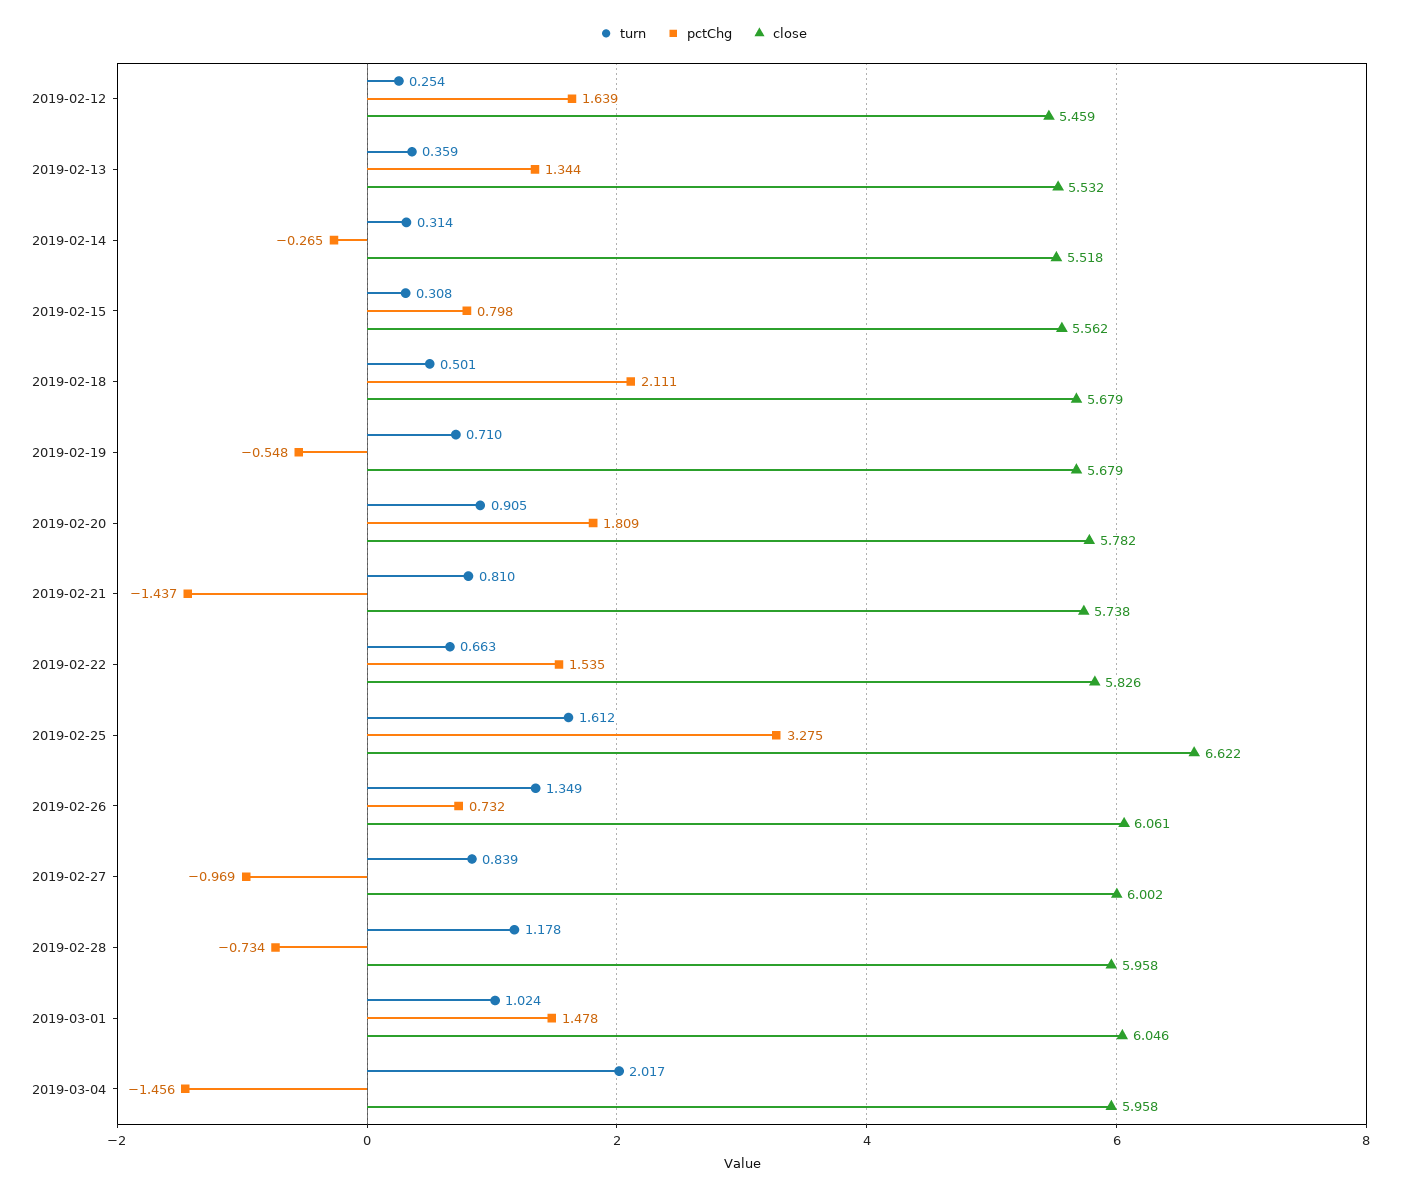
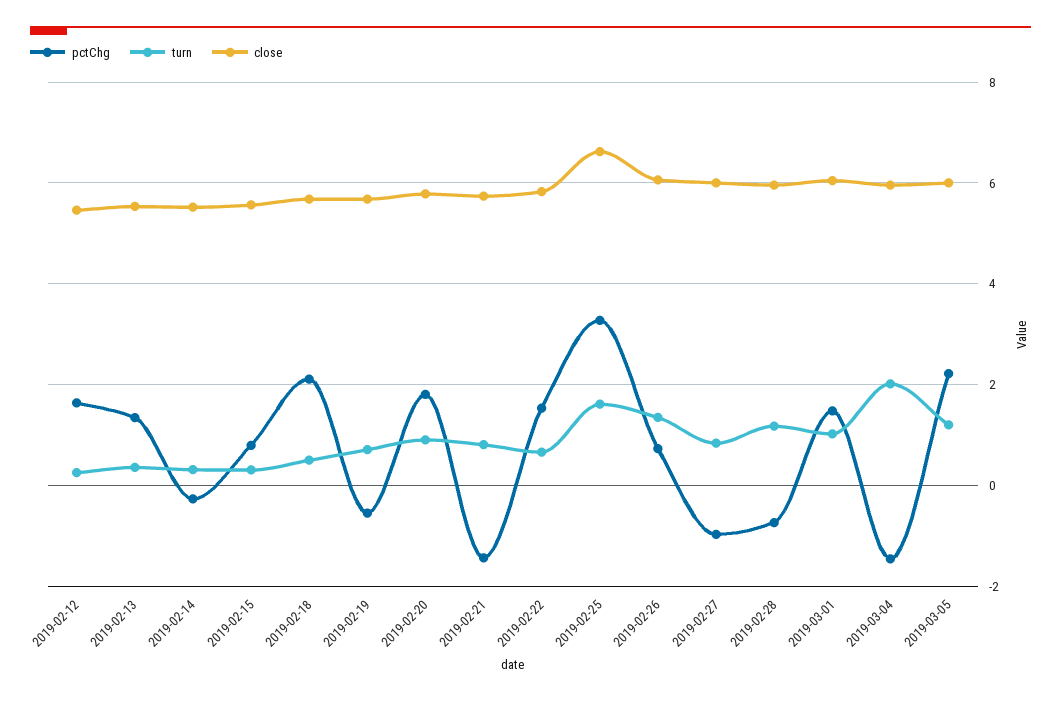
pctChg, 2019-03-05: none -> 2.2
turn, 2019-03-05: none -> 1.2
close, 2019-03-05: none -> 6

